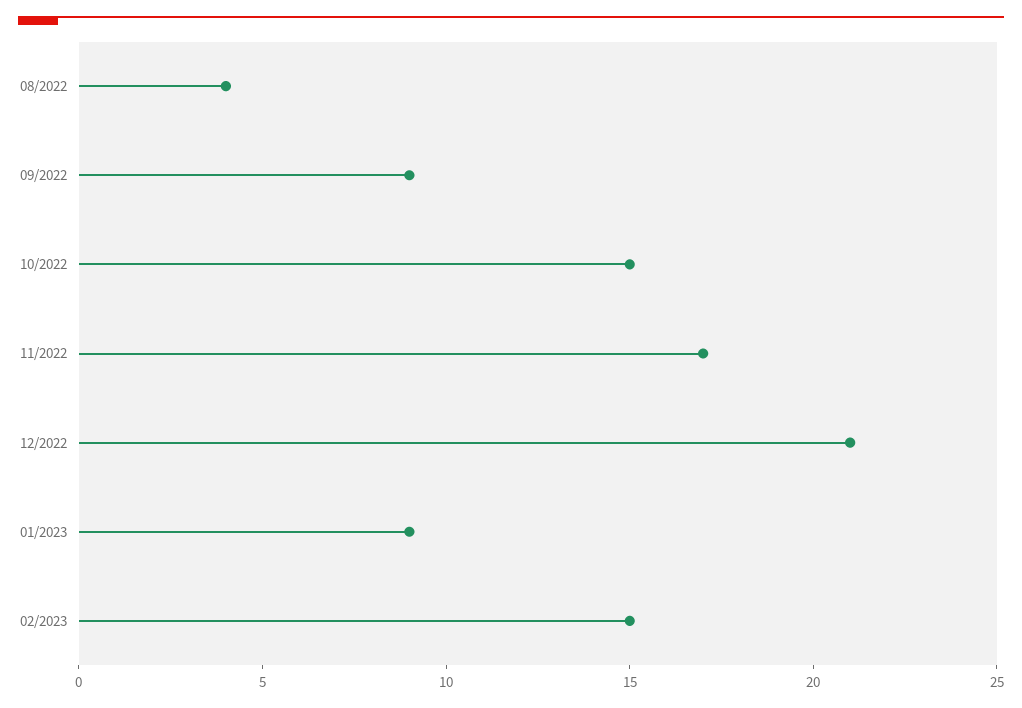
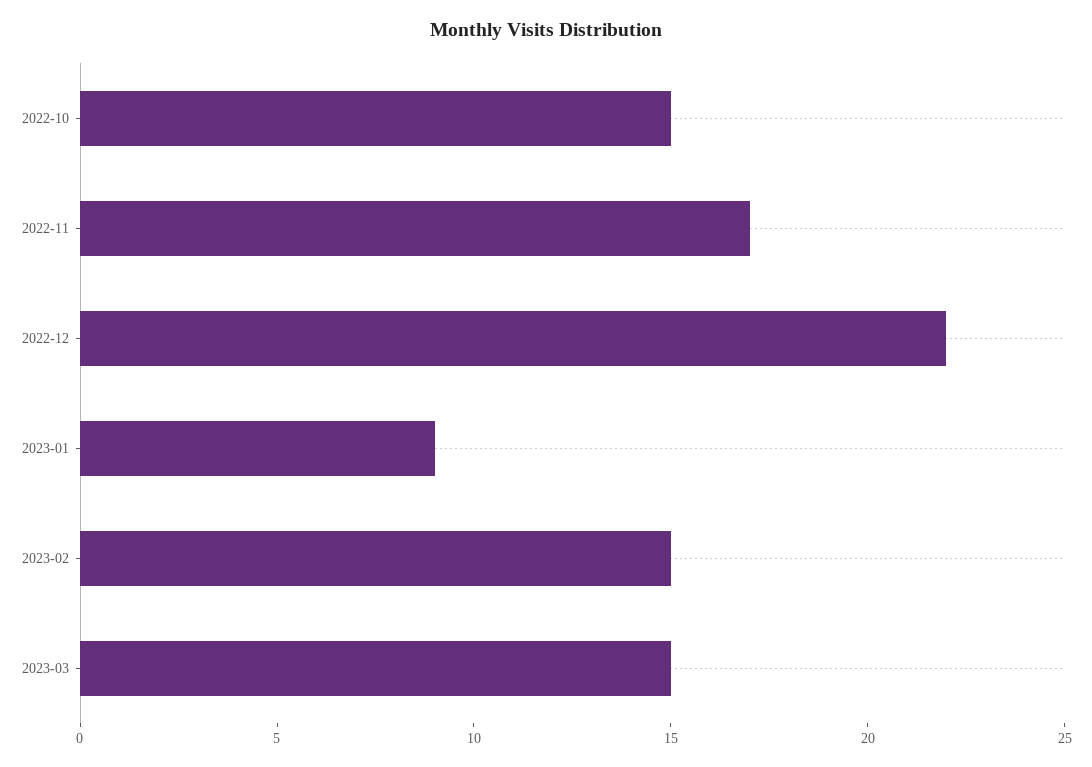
08/2022: 4 -> none
09/2022: 9 -> none
12/2022: 21 -> 22
2023-03: none -> 15

